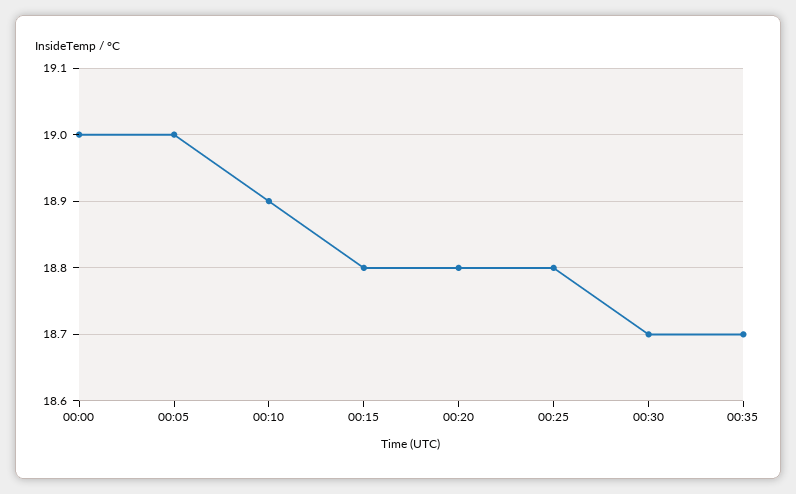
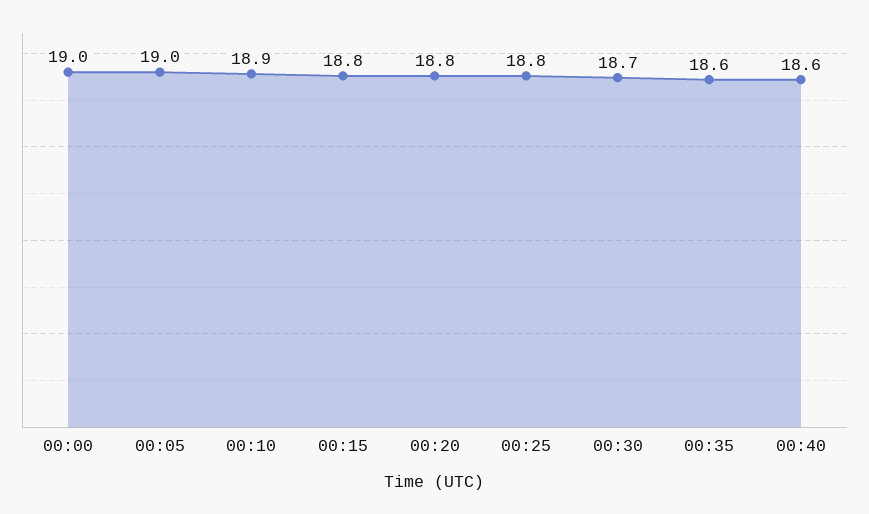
00:35: 18.7 -> 18.6
00:40: none -> 18.6

